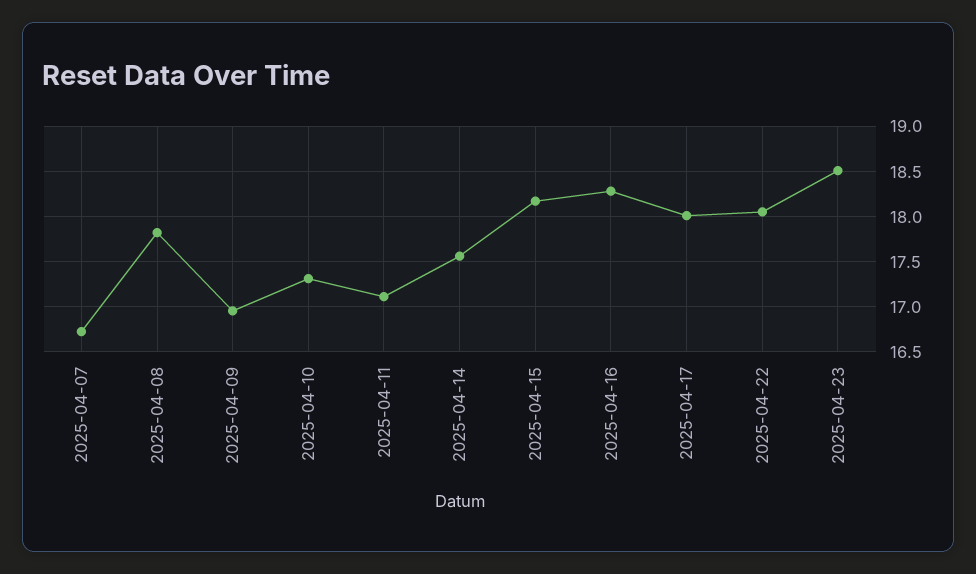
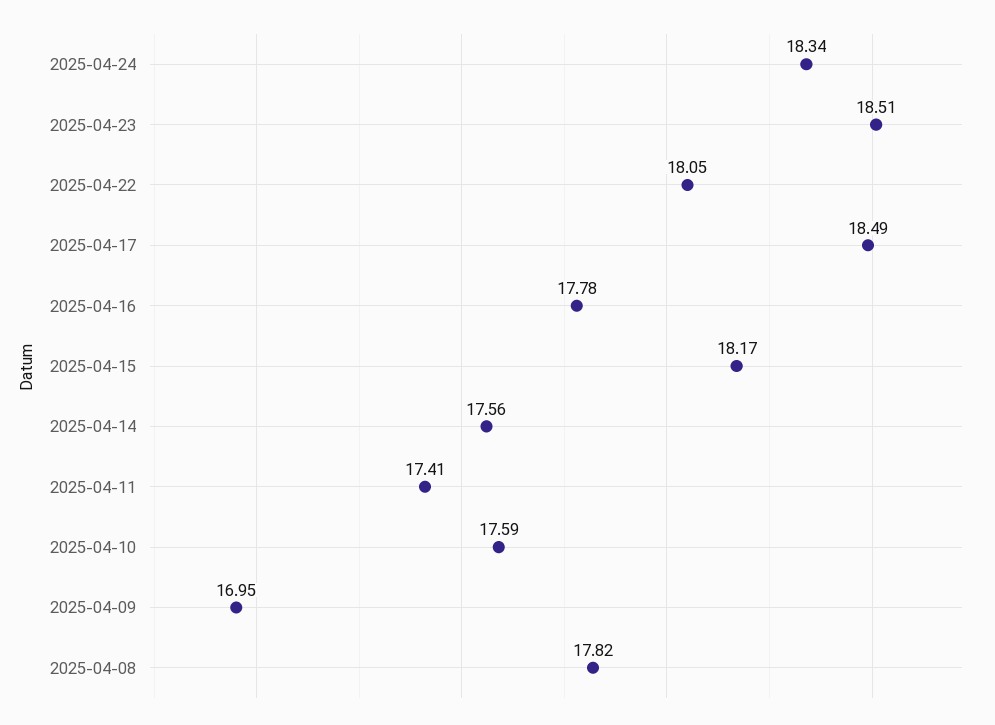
2025-04-07: 16.7 -> none
2025-04-10: 17.3 -> 17.59
2025-04-11: 17.1 -> 17.41
2025-04-16: 18.3 -> 17.78
2025-04-17: 18 -> 18.49
2025-04-24: none -> 18.34

